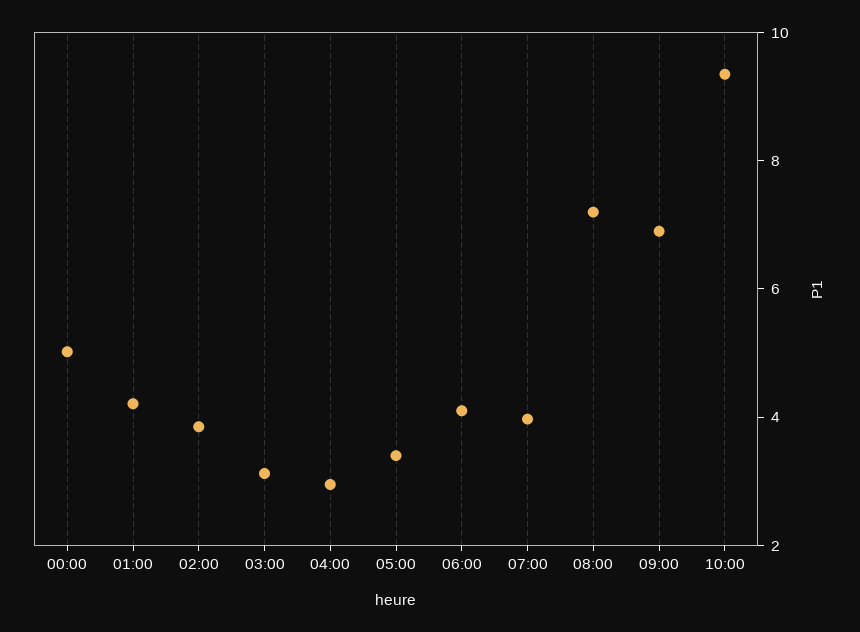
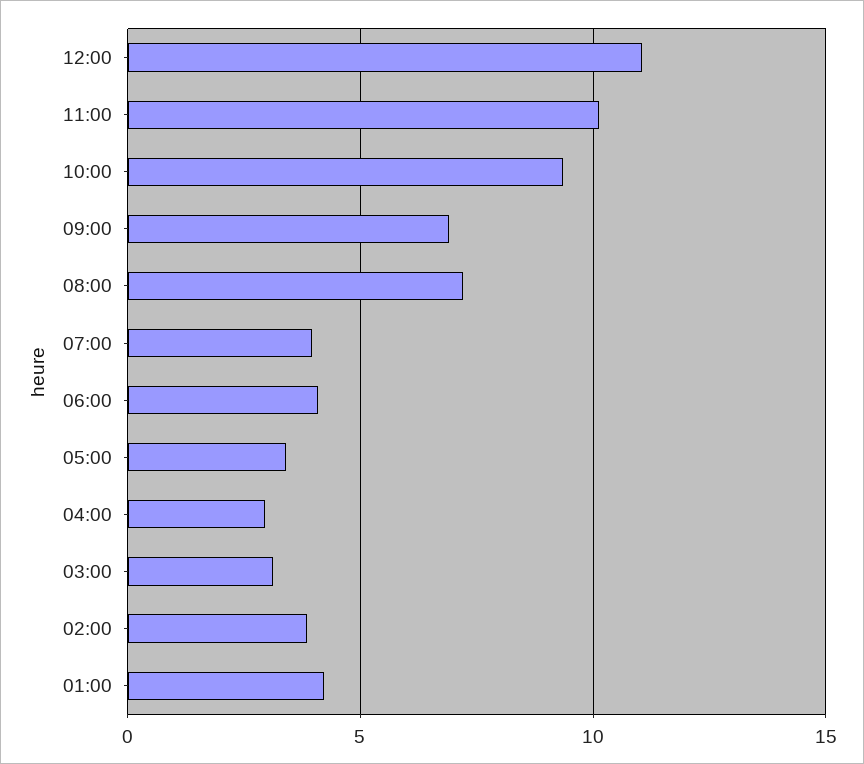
00:00: 5 -> none
12:00: none -> 11
11:00: none -> 10

